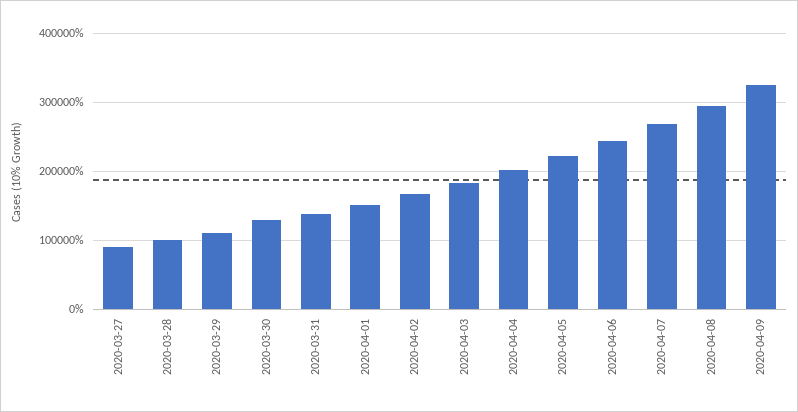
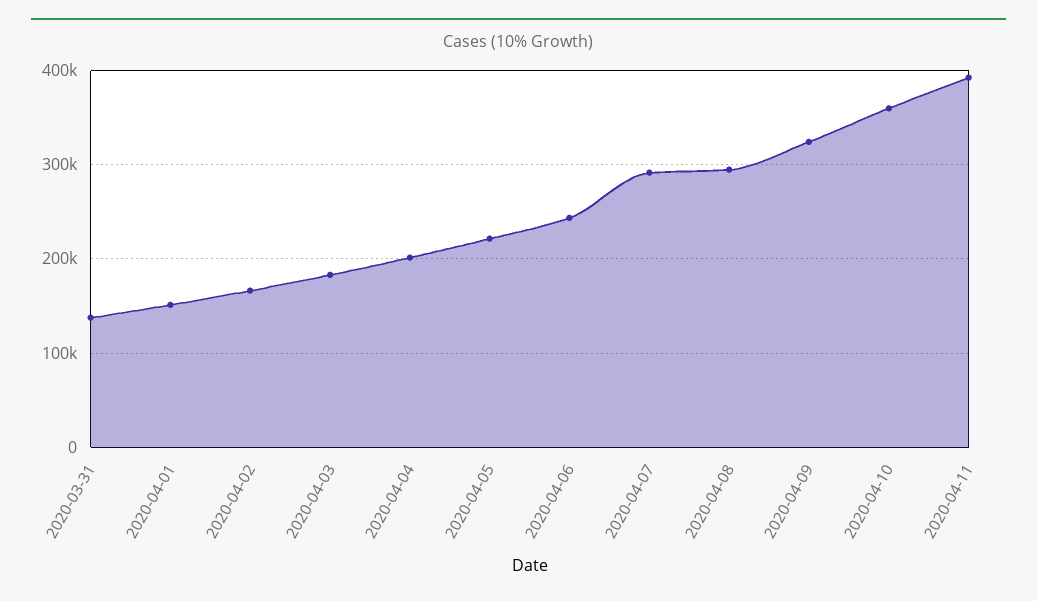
2020-03-27: 90000 -> none
2020-03-28: 100000 -> none
2020-03-29: 110000 -> none
2020-03-30: 130000 -> none
2020-04-07: 270000 -> 290000
2020-04-10: none -> 360000
2020-04-11: none -> 390000

